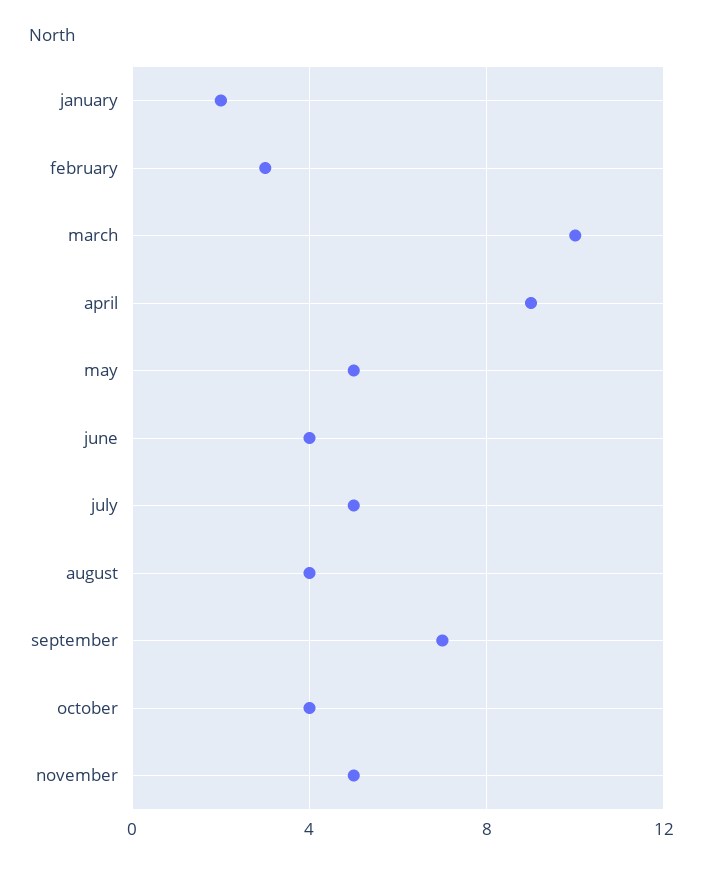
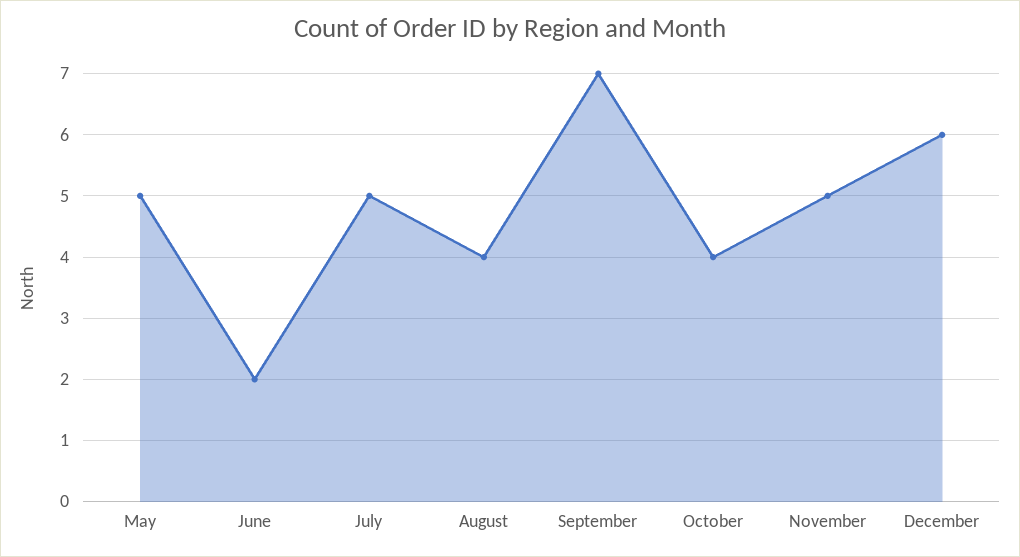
january: 2 -> none
february: 3 -> none
march: 10 -> none
april: 9 -> none
june: 4 -> 2
December: none -> 6

